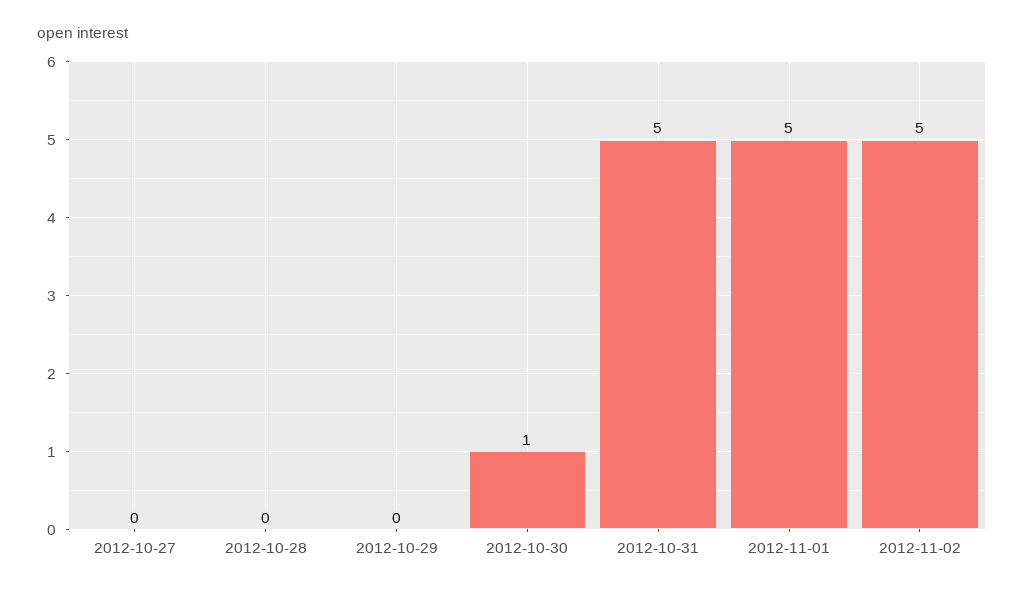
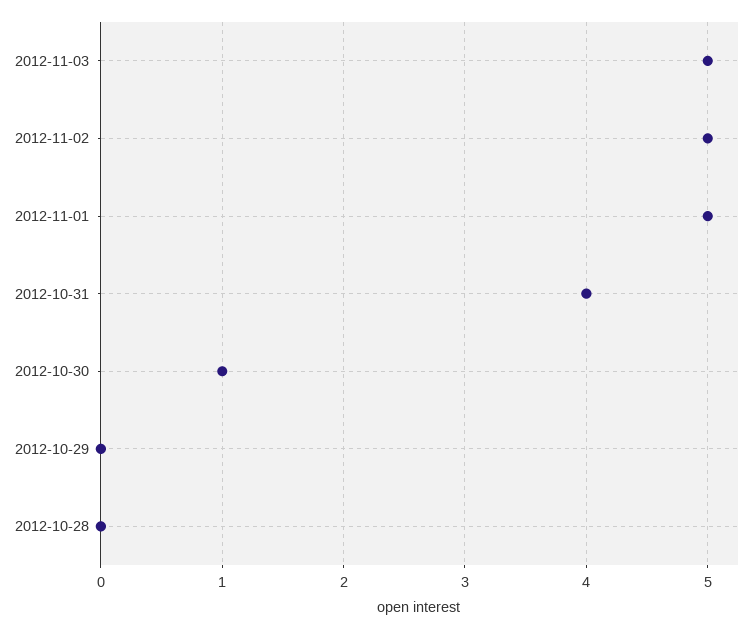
2012-10-27: 0 -> none
2012-10-31: 5 -> 4
2012-11-03: none -> 5

